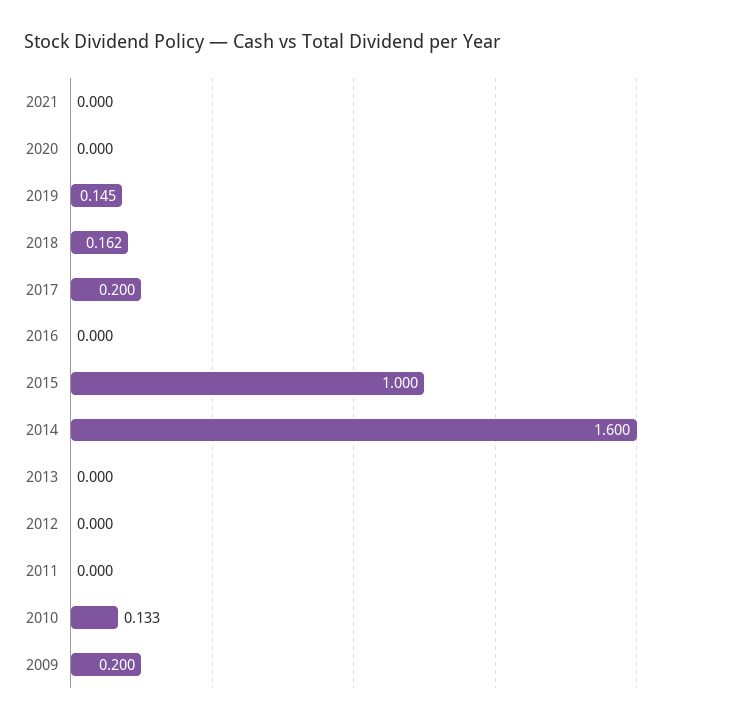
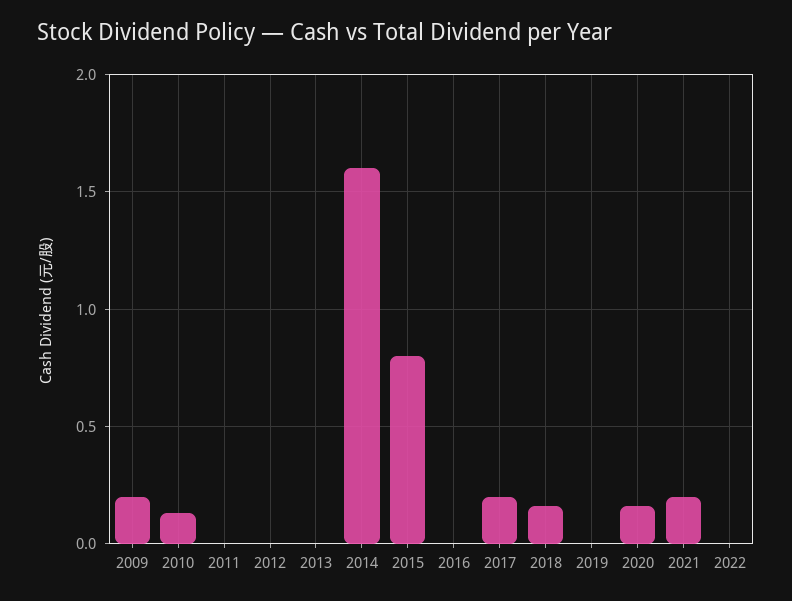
2021: 0 -> 0.2
2020: 0 -> 0.15
2019: 0.145 -> 0
2015: 1 -> 0.8
2022: none -> 0

